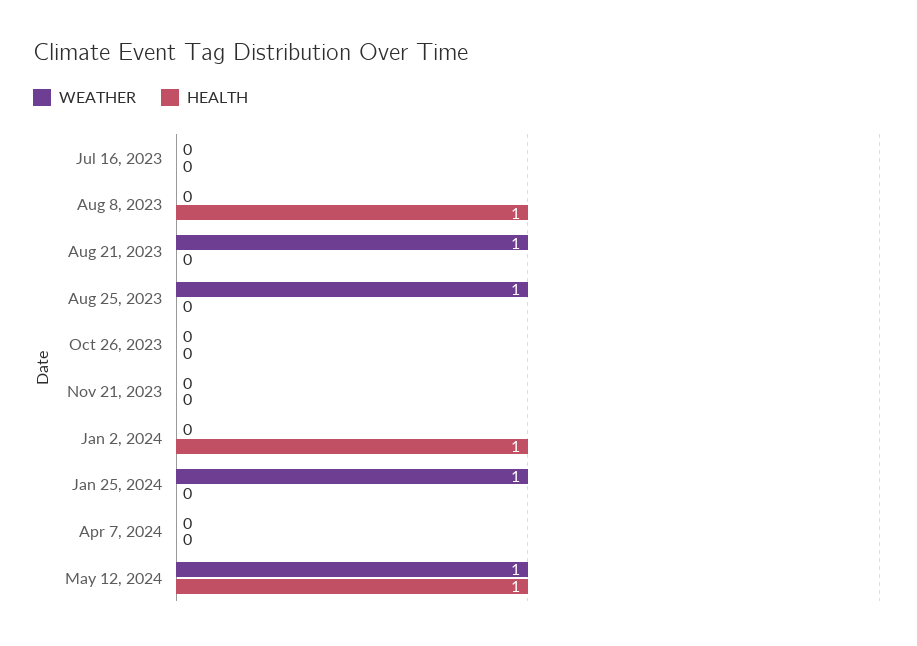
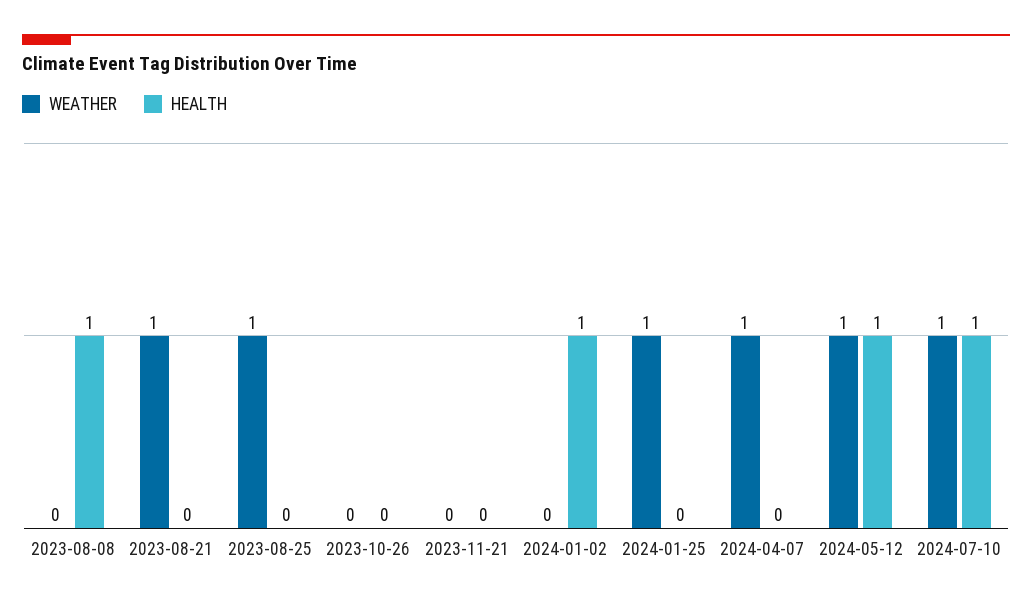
WEATHER, Jul 16, 2023: 0 -> none
HEALTH, Jul 16, 2023: 0 -> none
WEATHER, Apr 7, 2024: 0 -> 1
WEATHER, 2024-07-10: none -> 1
HEALTH, 2024-07-10: none -> 1

